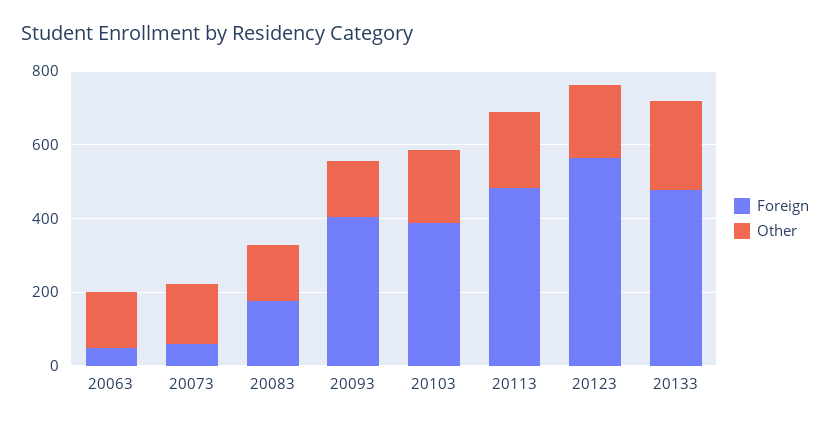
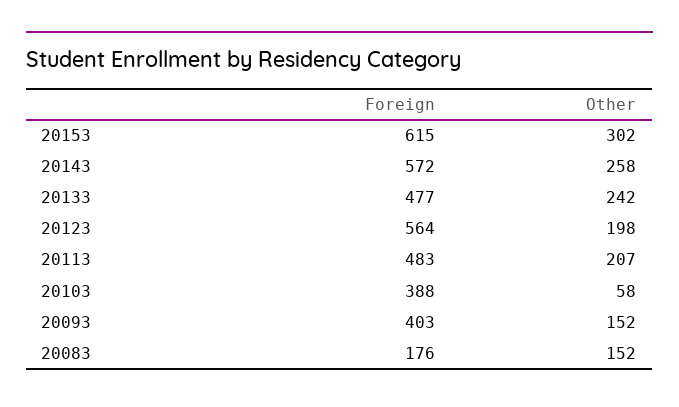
Foreign, 20063: 50 -> none
Other, 20063: 150 -> none
Foreign, 20073: 50 -> none
Other, 20073: 150 -> none
Other, 20103: 200 -> 58
Foreign, 20153: none -> 615
Other, 20153: none -> 302
Foreign, 20143: none -> 572
Other, 20143: none -> 258

